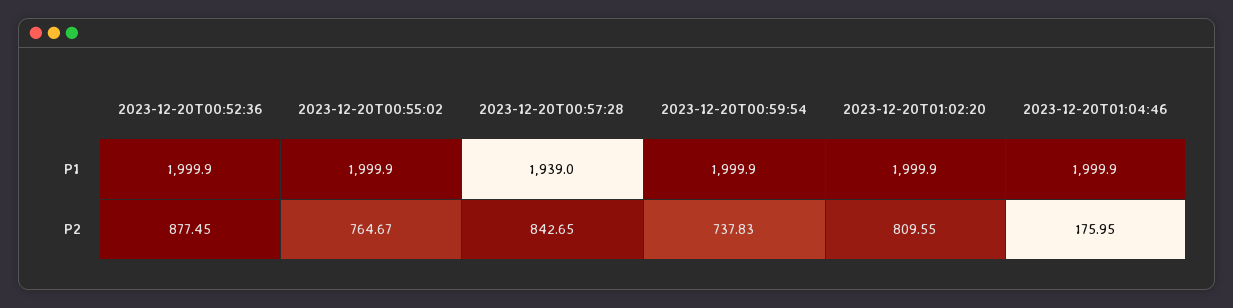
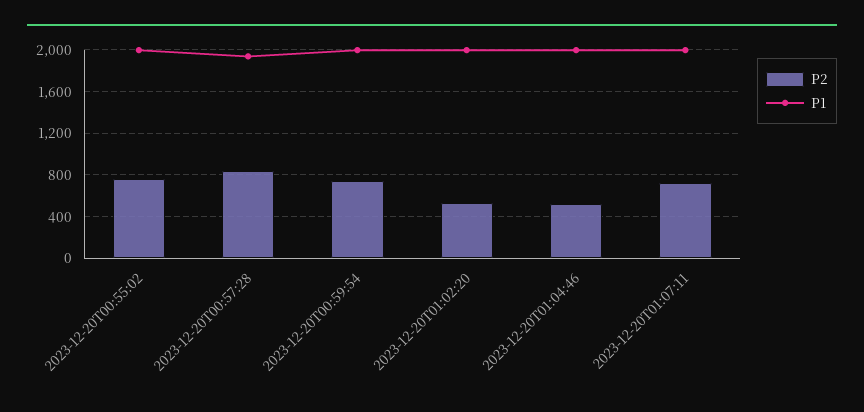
P1, 2023-12-20T00:52:36: 1999.9 -> none
P2, 2023-12-20T00:52:36: 877.45 -> none
P2, 2023-12-20T01:02:20: 809.55 -> 500
P2, 2023-12-20T01:04:46: 175.95 -> 500
P2, 2023-12-20T01:07:11: none -> 700
P1, 2023-12-20T01:07:11: none -> 2000

